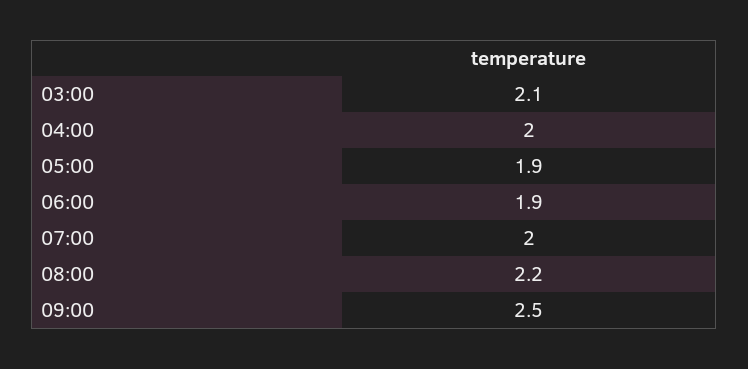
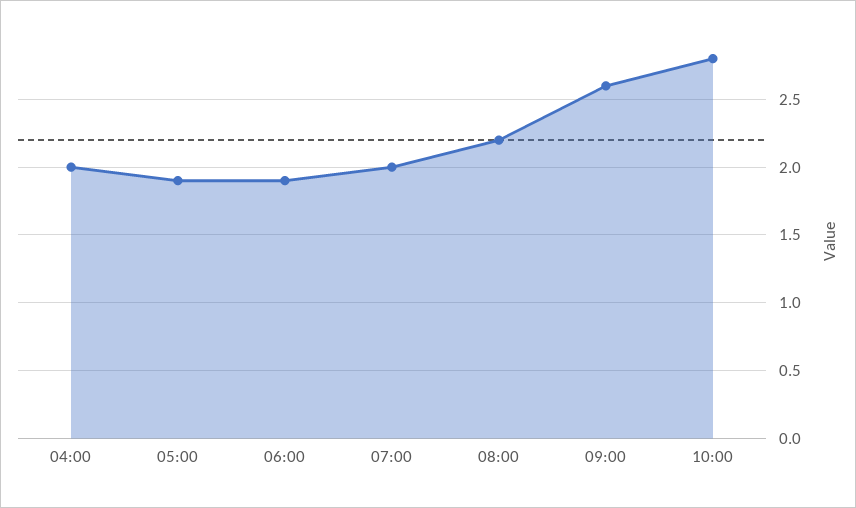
03:00: 2.1 -> none
09:00: 2.5 -> 2.6
10:00: none -> 2.8

